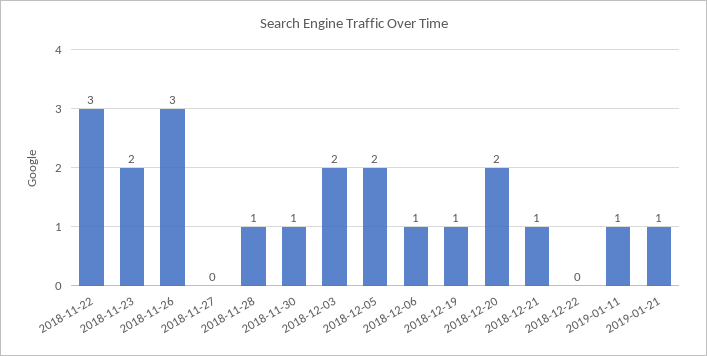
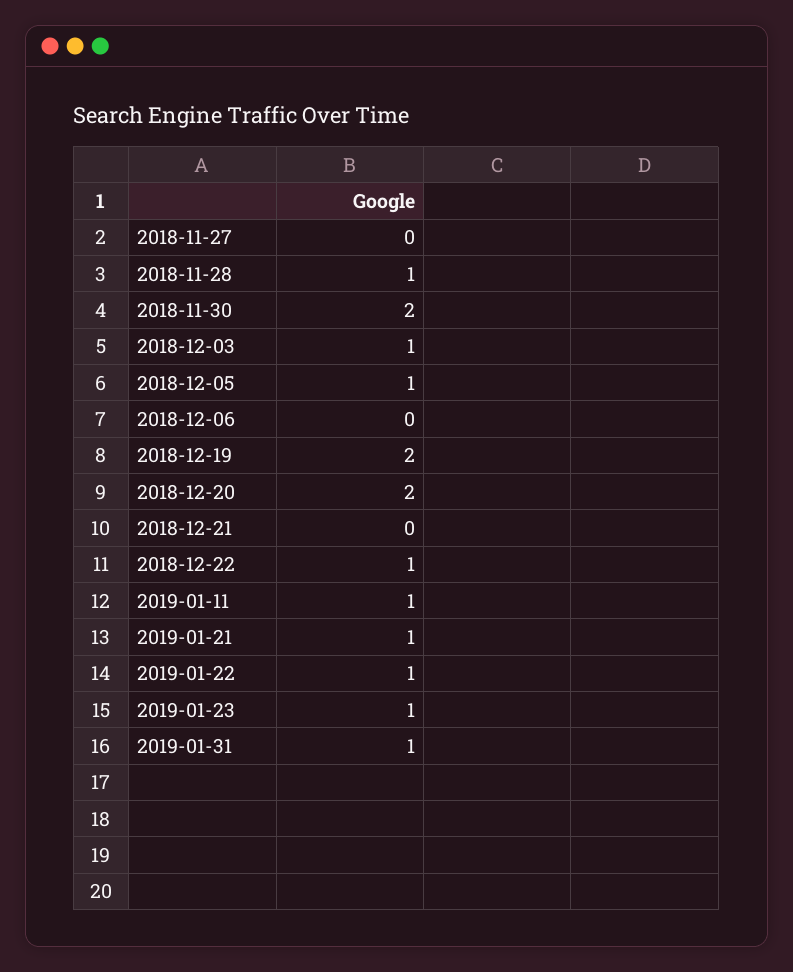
2018-11-22: 3 -> none
2018-11-23: 2 -> none
2018-11-26: 3 -> none
2018-11-30: 1 -> 2
2018-12-03: 2 -> 1
2018-12-05: 2 -> 1
2018-12-06: 1 -> 0
2018-12-19: 1 -> 2
2018-12-21: 1 -> 0
2018-12-22: 0 -> 1
2019-01-22: none -> 1
2019-01-23: none -> 1
2019-01-31: none -> 1

